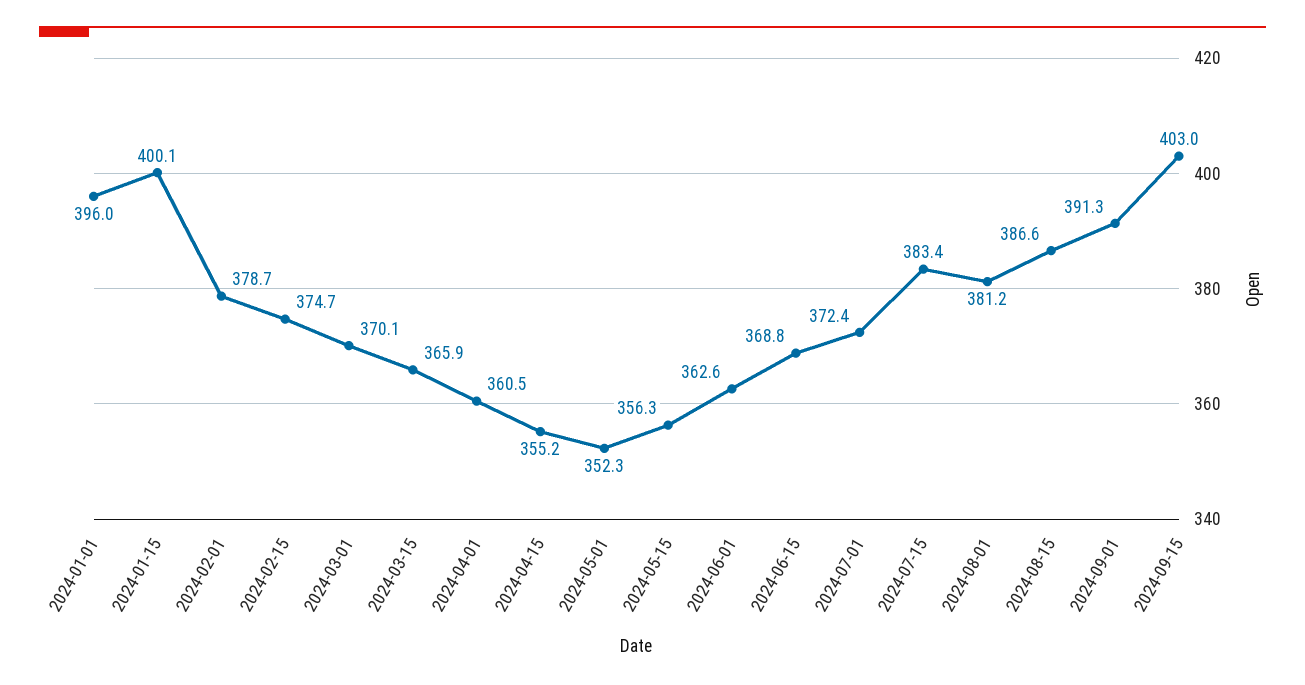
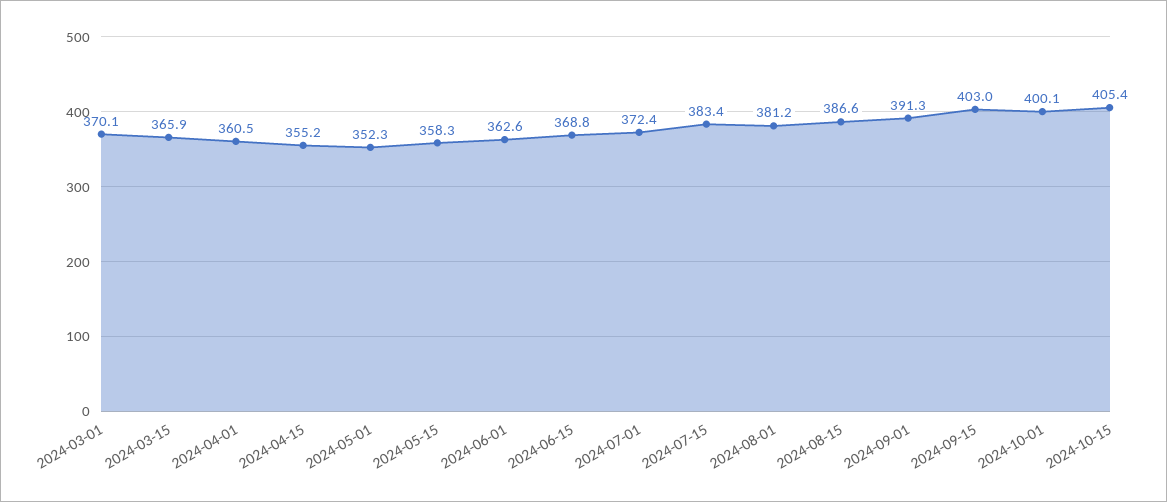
2024-01-01: 396 -> none
2024-01-15: 400.1 -> none
2024-02-01: 378.7 -> none
2024-02-15: 374.7 -> none
2024-05-15: 356.3 -> 358.3
2024-10-01: none -> 400.1
2024-10-15: none -> 405.4

